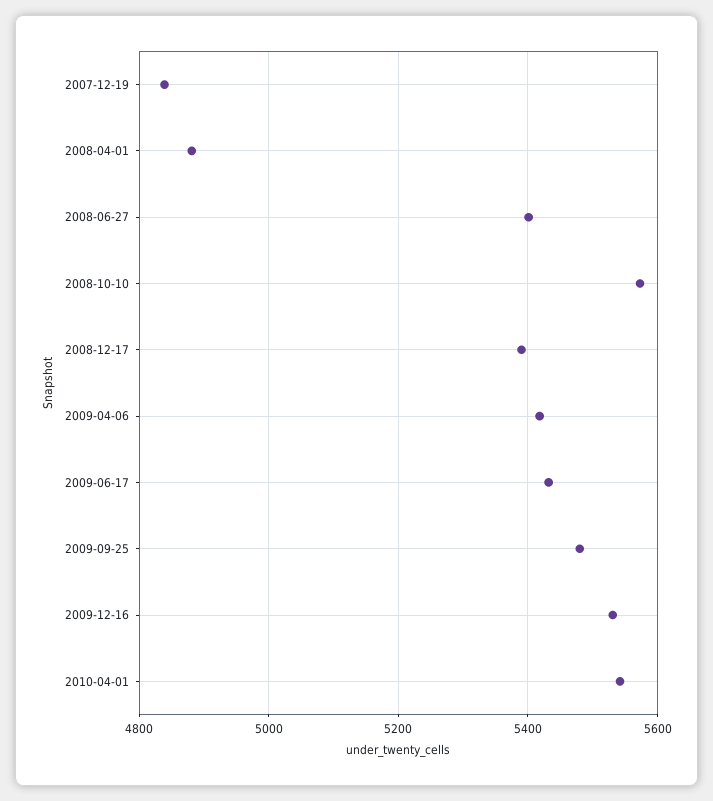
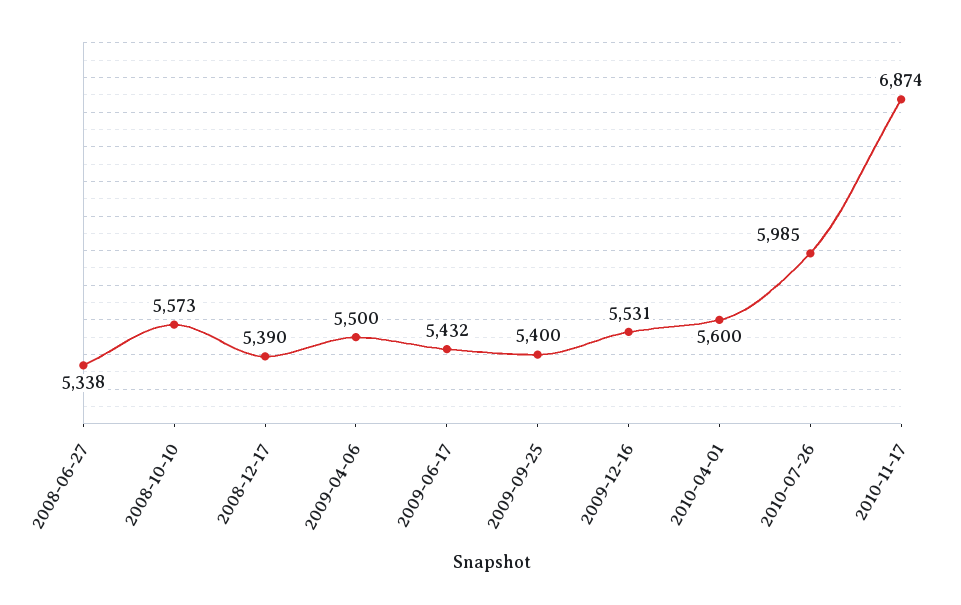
2007-12-19: 4840 -> none
2008-04-01: 4880 -> none
2008-06-27: 5400 -> 5338
2009-04-06: 5420 -> 5500
2009-09-25: 5480 -> 5400
2010-04-01: 5540 -> 5600
2010-07-26: none -> 5985
2010-11-17: none -> 6874

